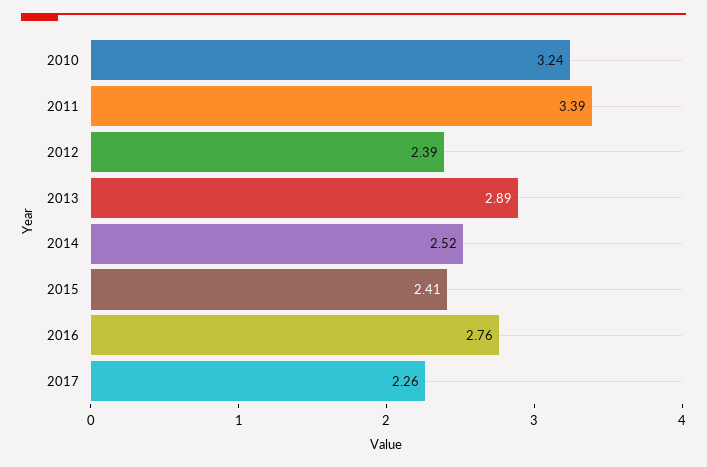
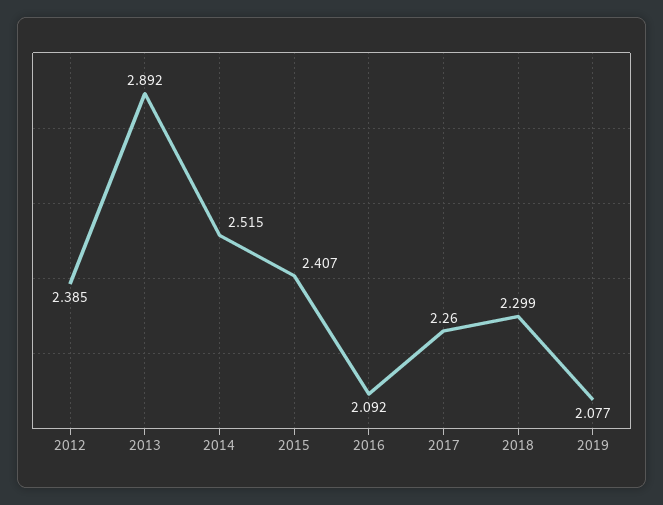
2010: 3.24 -> none
2011: 3.39 -> none
2016: 2.76 -> 2.092
2018: none -> 2.299
2019: none -> 2.077

